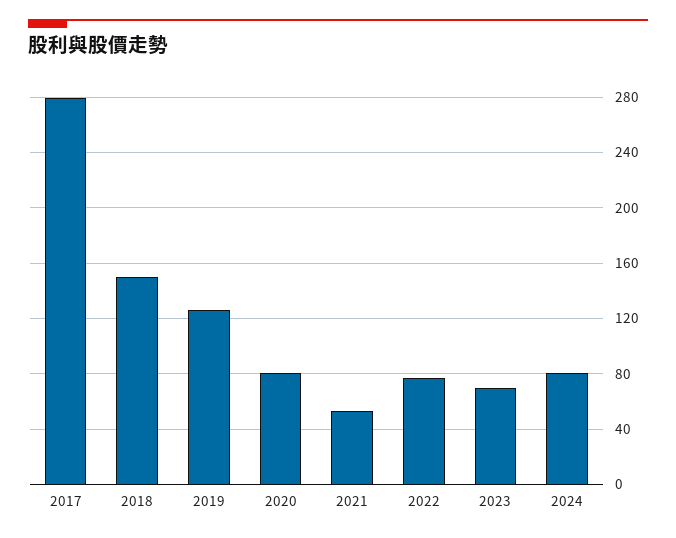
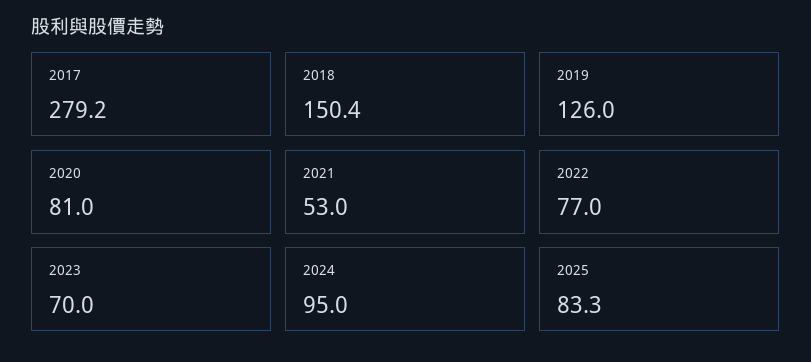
2024: 80 -> 95
2025: none -> 83.3

